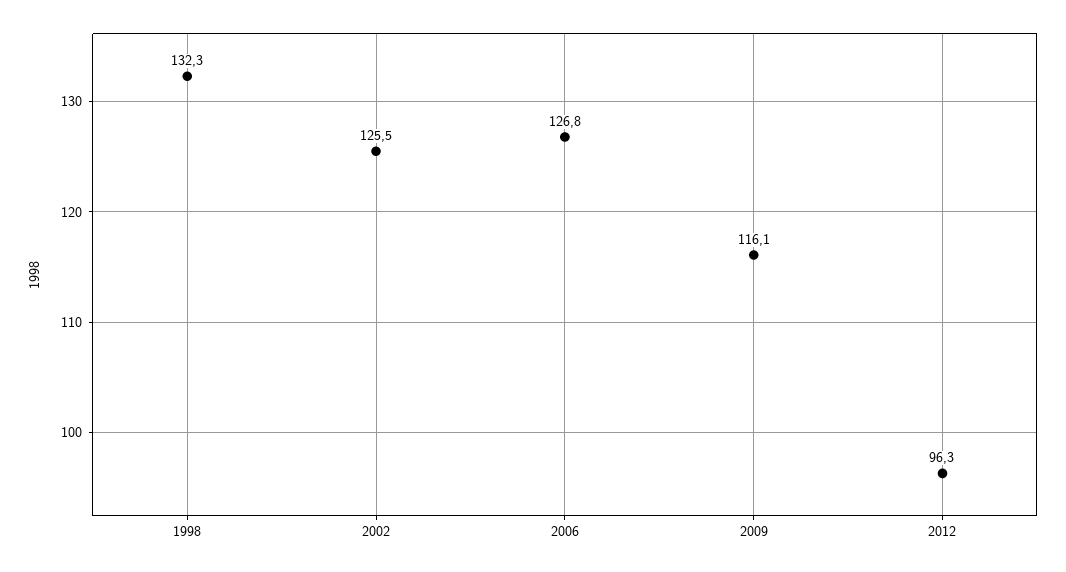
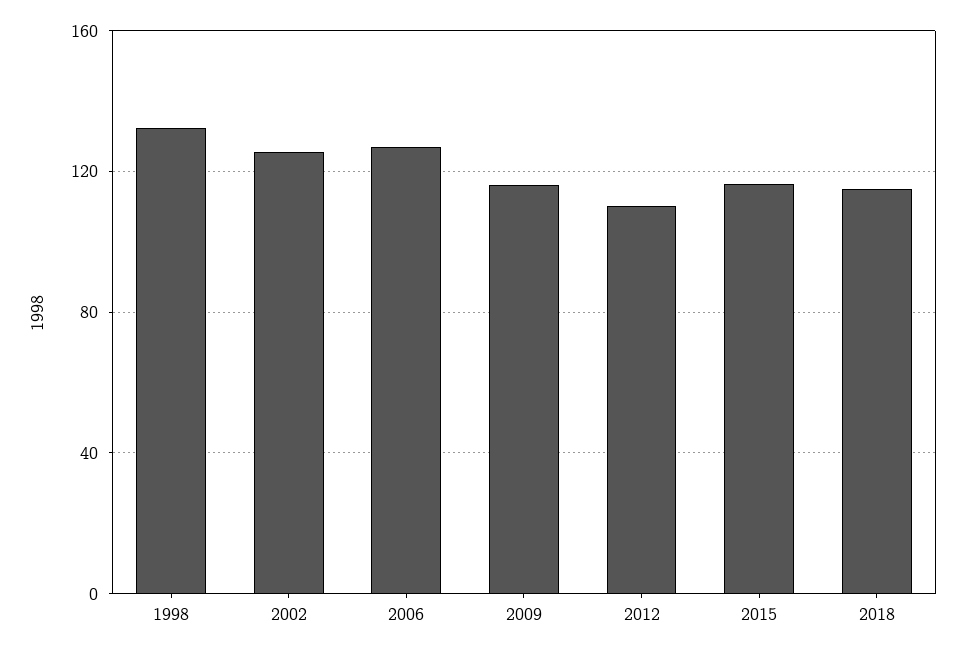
2012: 96.3 -> 110
2015: none -> 115
2018: none -> 115

